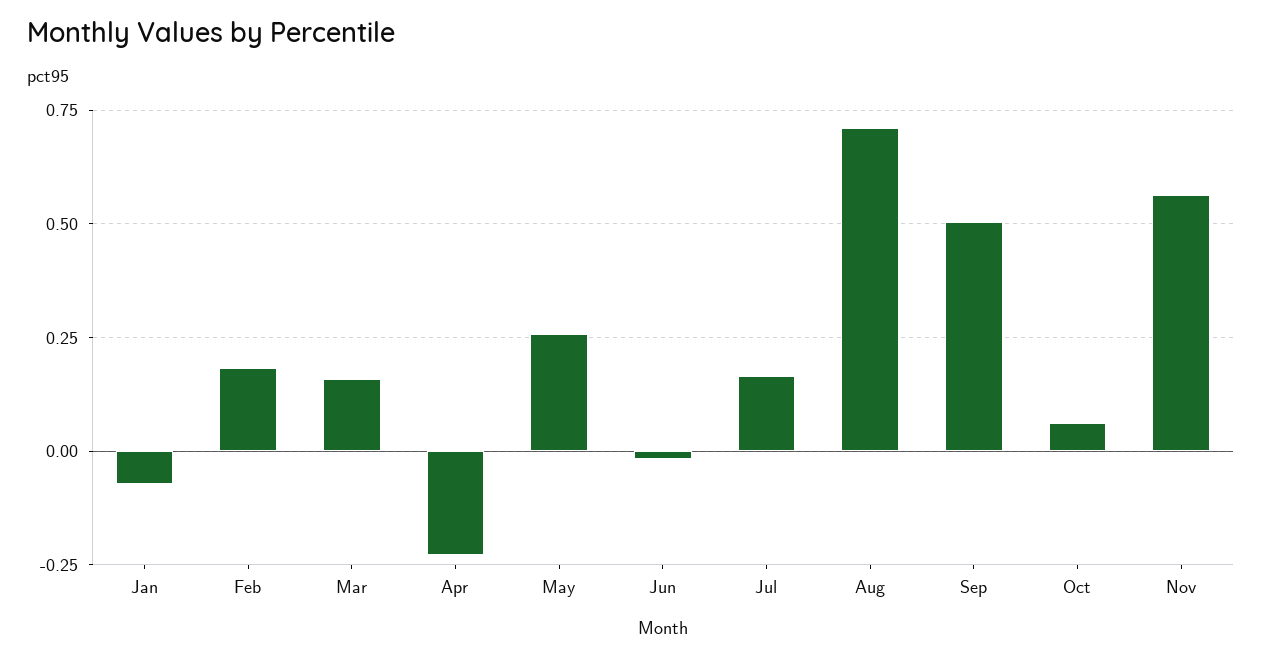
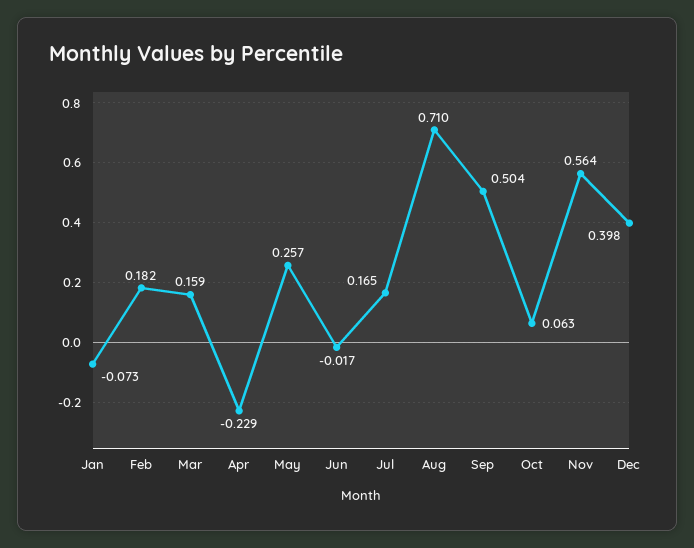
Dec: none -> 0.398

